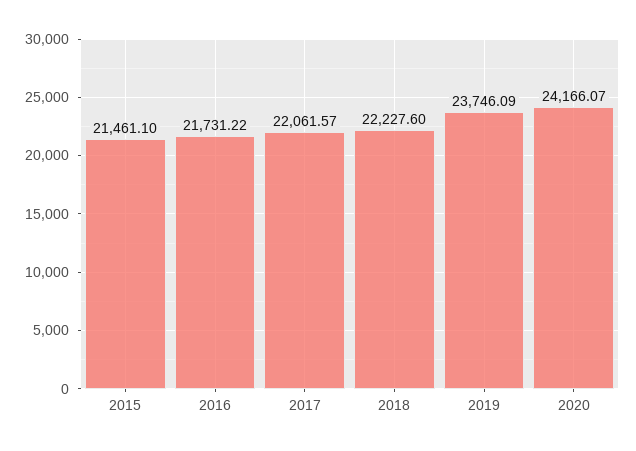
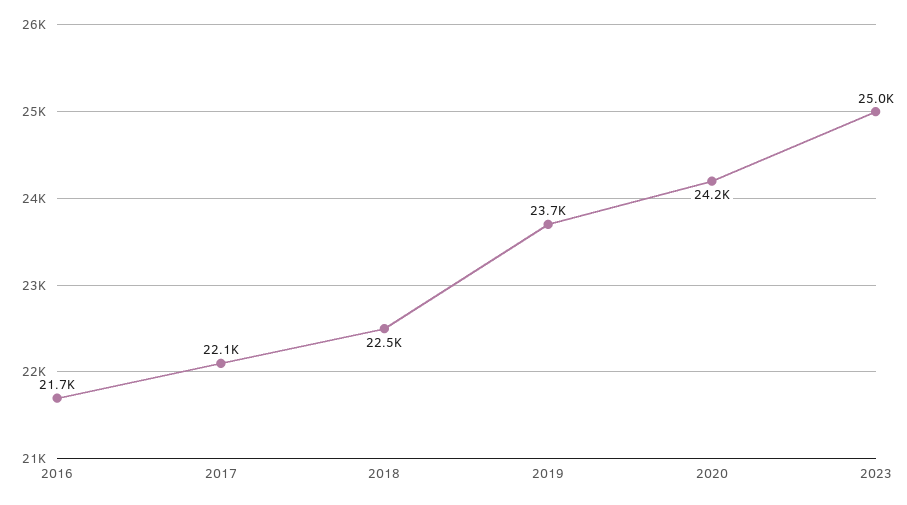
2015: 21461.1 -> none
2018: 22227.6 -> 22500
2023: none -> 25000

